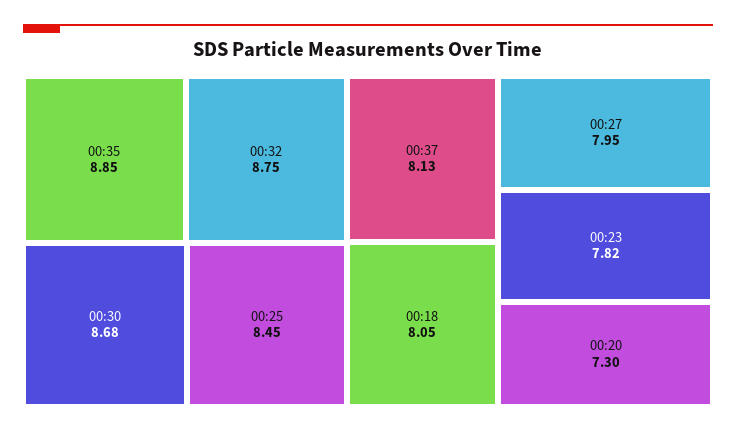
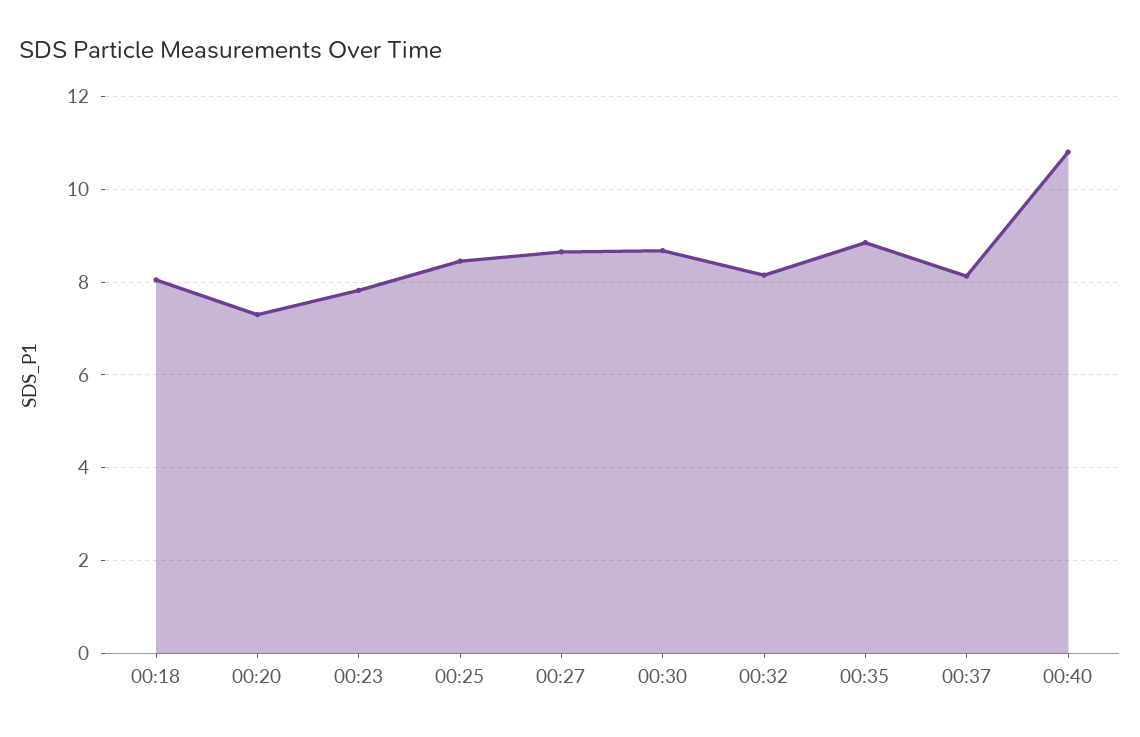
00:32: 8.75 -> 8.2
00:27: 7.95 -> 8.6
00:40: none -> 10.8

